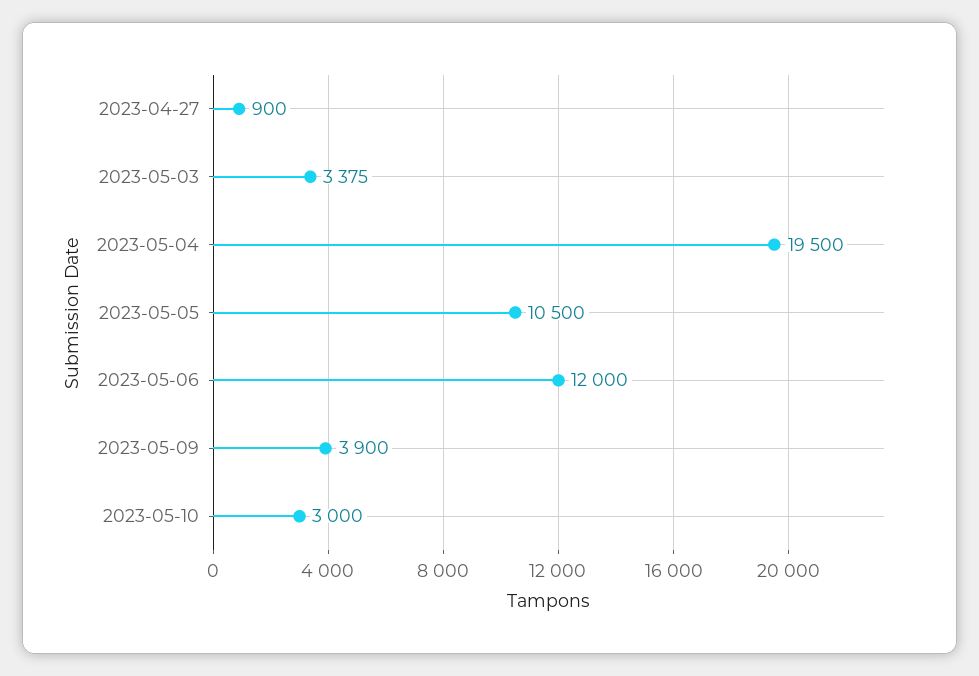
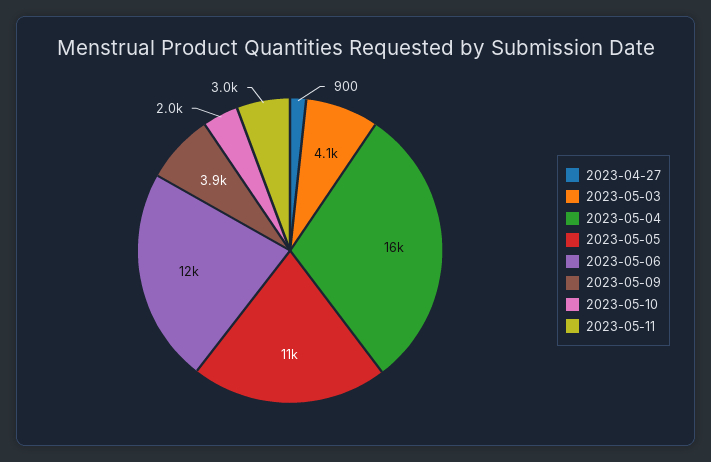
2023-05-03: 3375 -> 4100
2023-05-04: 19500 -> 16000
2023-05-10: 3000 -> 2000
2023-05-11: none -> 3000

